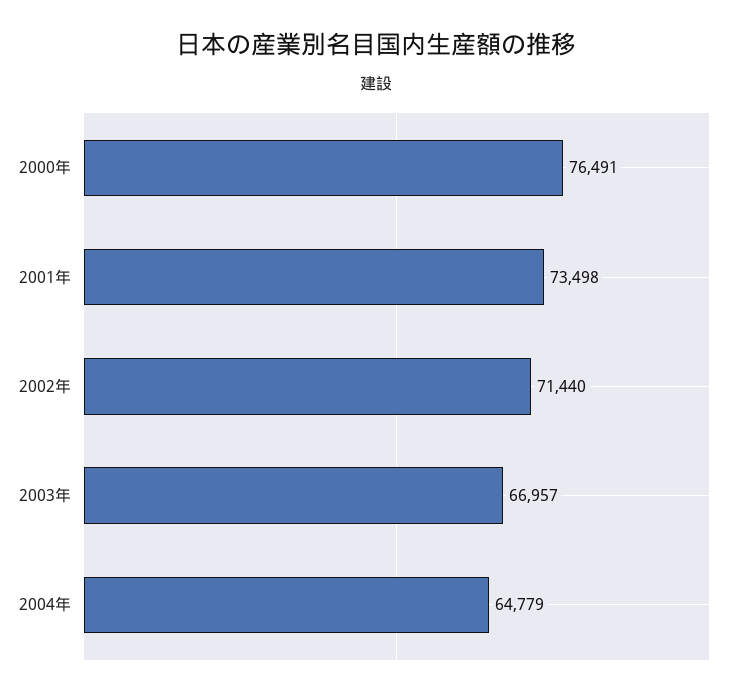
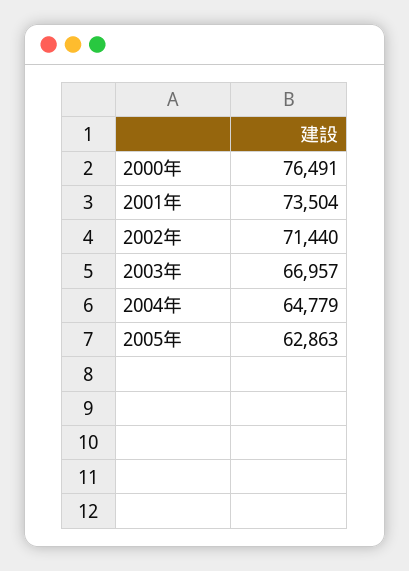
2001年: 73498 -> 73504
2005年: none -> 62863

